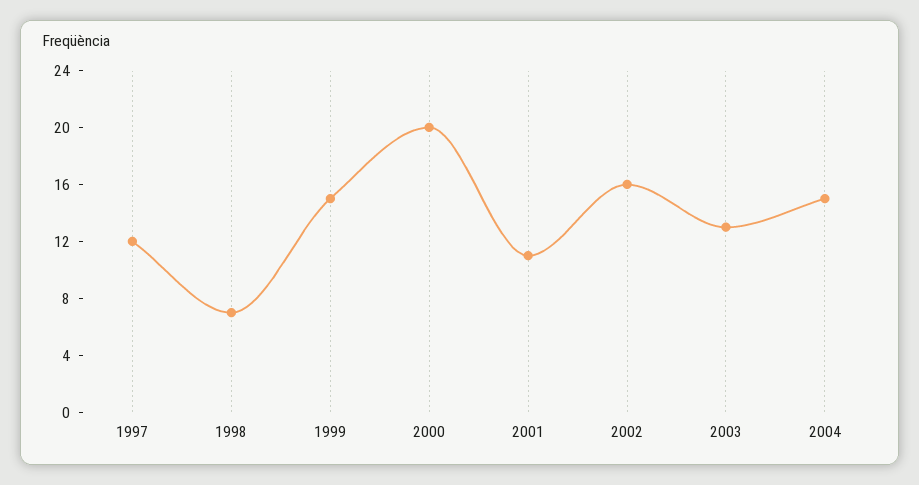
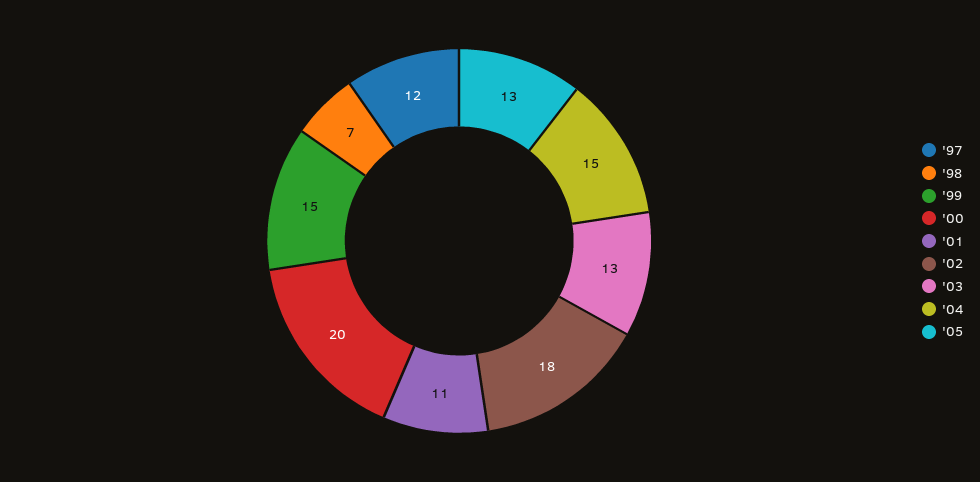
2002: 16 -> 18
'05: none -> 13

